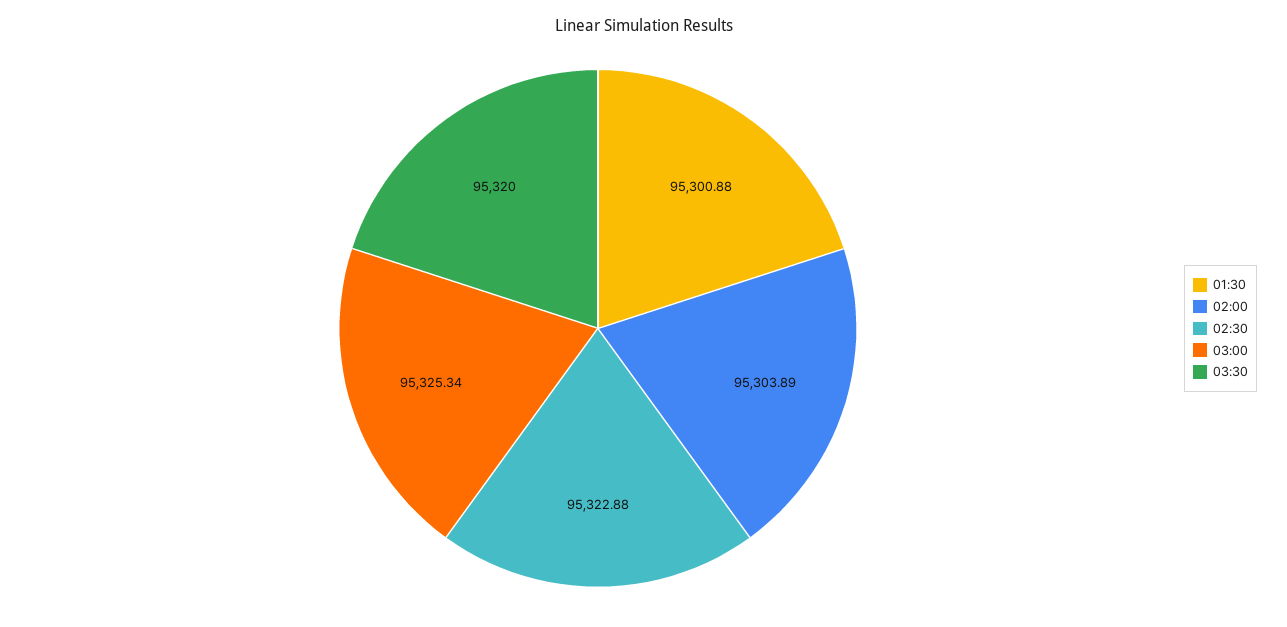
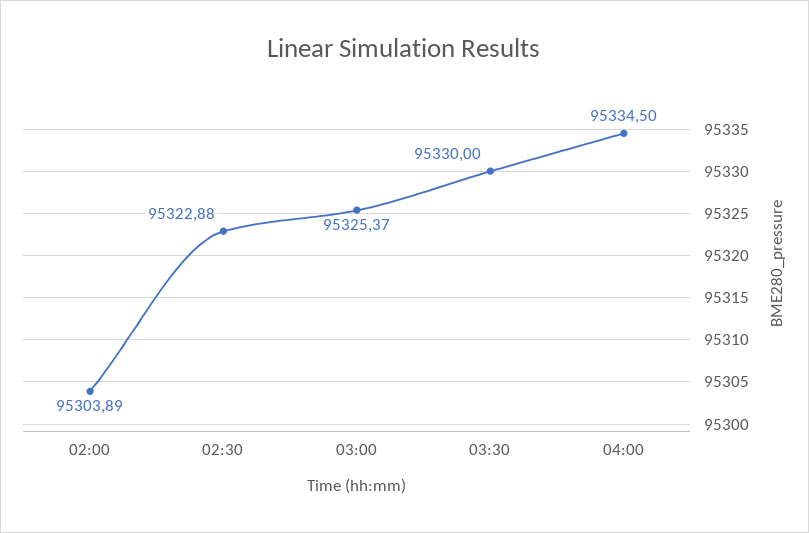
01:30: 95300.88 -> none
03:00: 95325.34 -> 95325.37
03:30: 95320 -> 95330
04:00: none -> 95334.5

